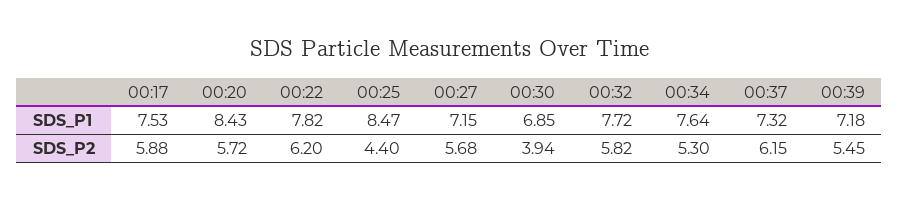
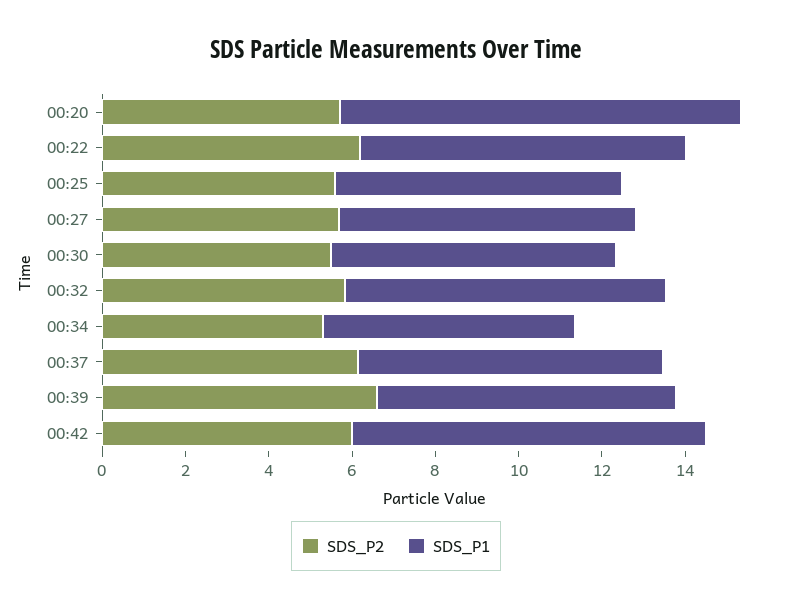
SDS_P1, 00:17: 7.53 -> none
SDS_P1, 00:20: 8.43 -> 9.5
SDS_P1, 00:25: 8.47 -> 7
SDS_P1, 00:34: 7.64 -> 6
SDS_P2, 00:17: 5.88 -> none
SDS_P2, 00:25: 4.4 -> 5.5
SDS_P2, 00:30: 3.94 -> 5.5
SDS_P2, 00:39: 5.45 -> 6.5
SDS_P2, 00:42: none -> 6
SDS_P1, 00:42: none -> 8.5

